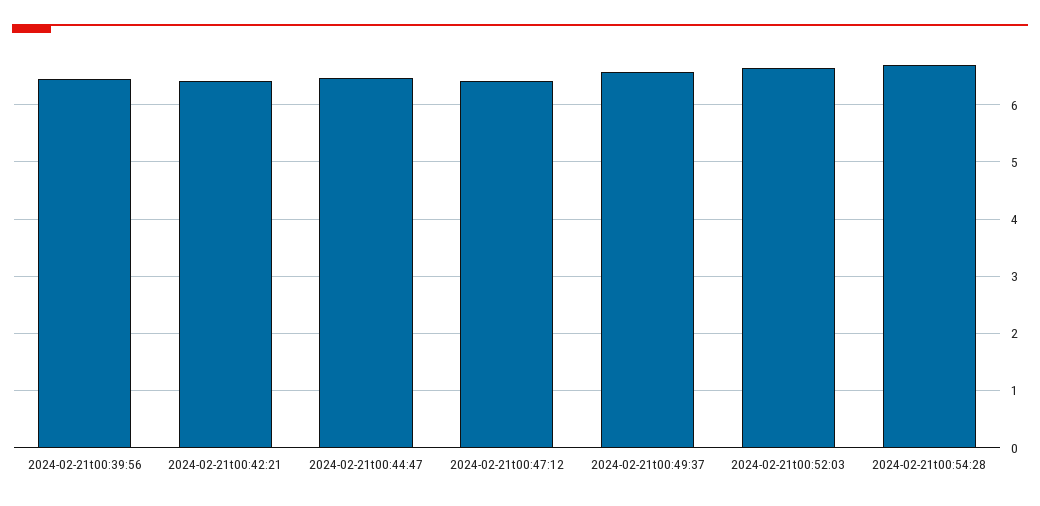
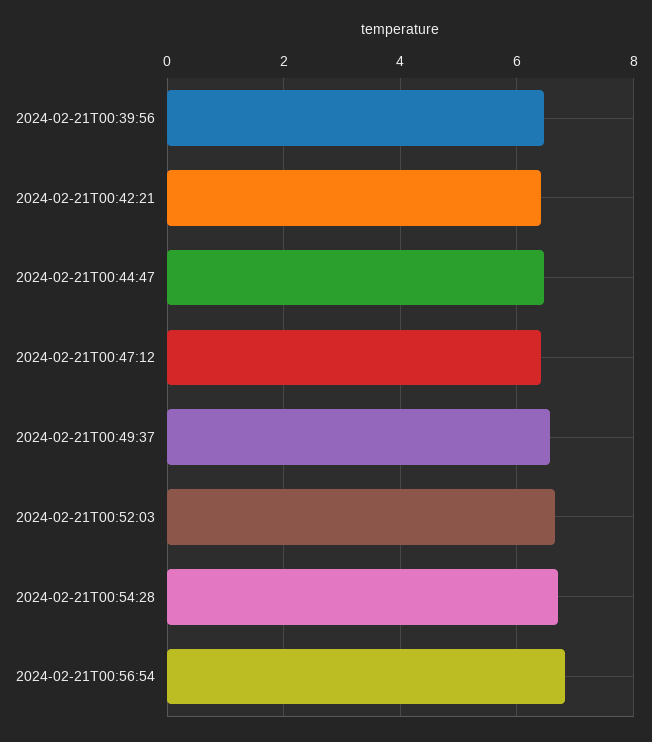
2024-02-21T00:56:54: none -> 6.8

